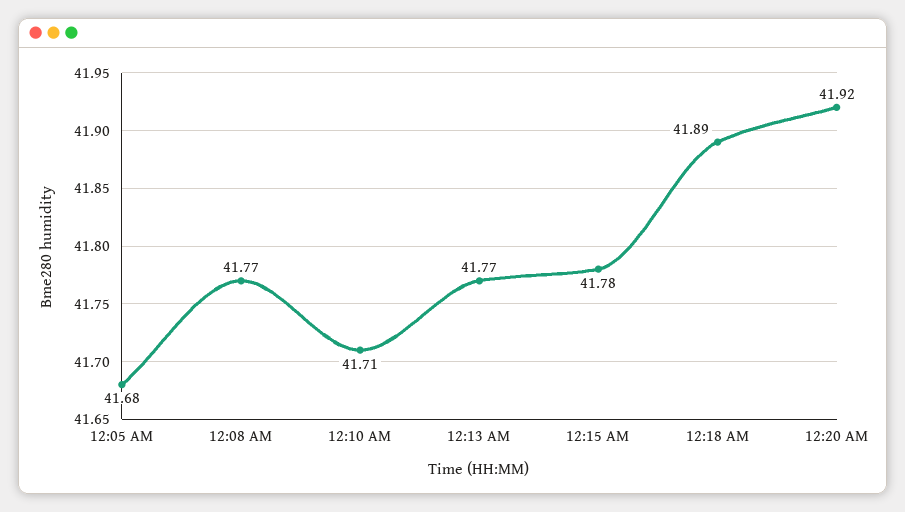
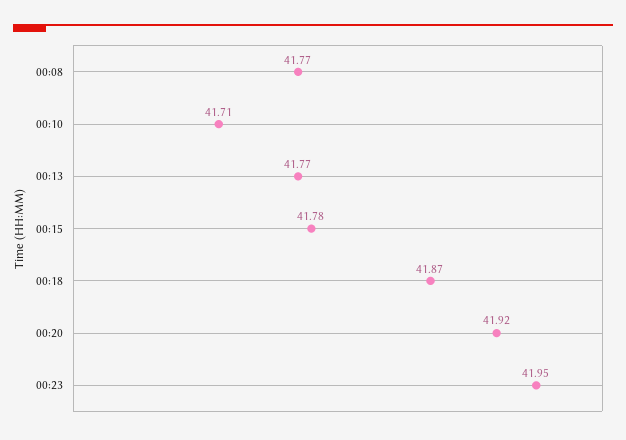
12:05 AM: 41.68 -> none
12:18 AM: 41.89 -> 41.87
00:23: none -> 41.95

